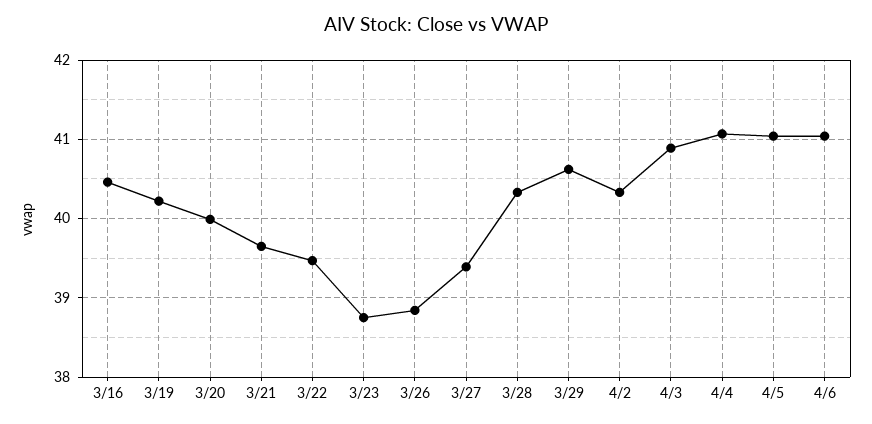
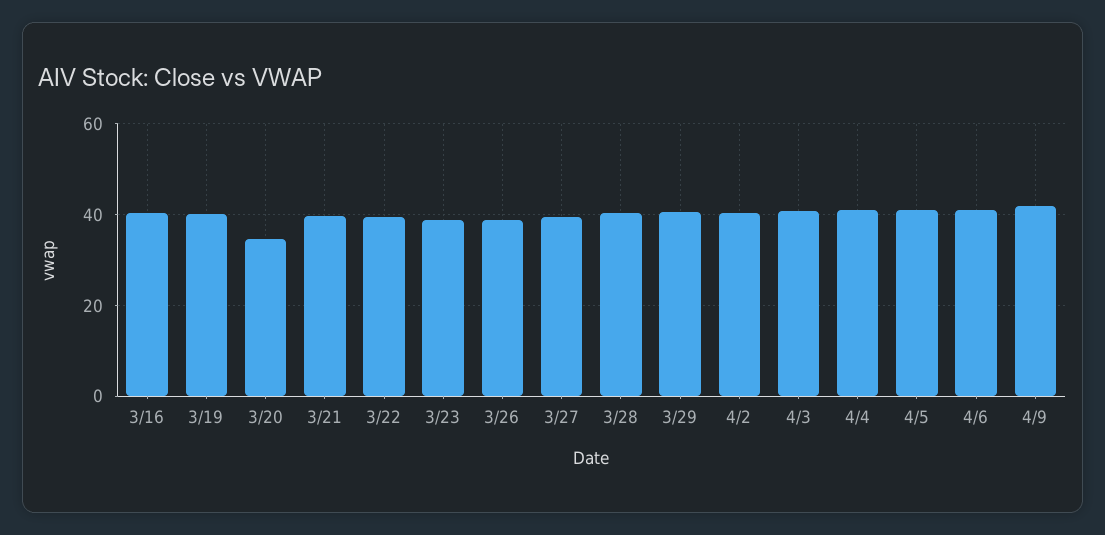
3/20: 40 -> 34
4/9: none -> 42

